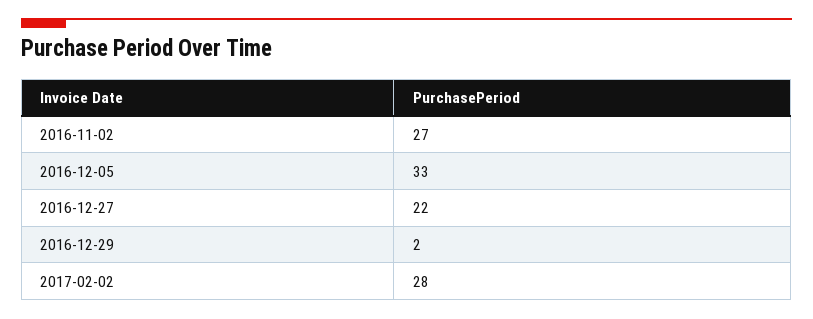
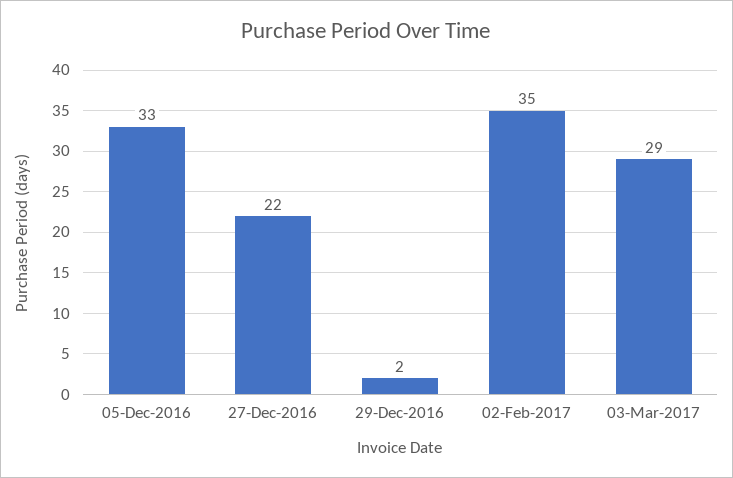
2016-11-02: 27 -> none
2017-02-02: 28 -> 35
03-Mar-2017: none -> 29

